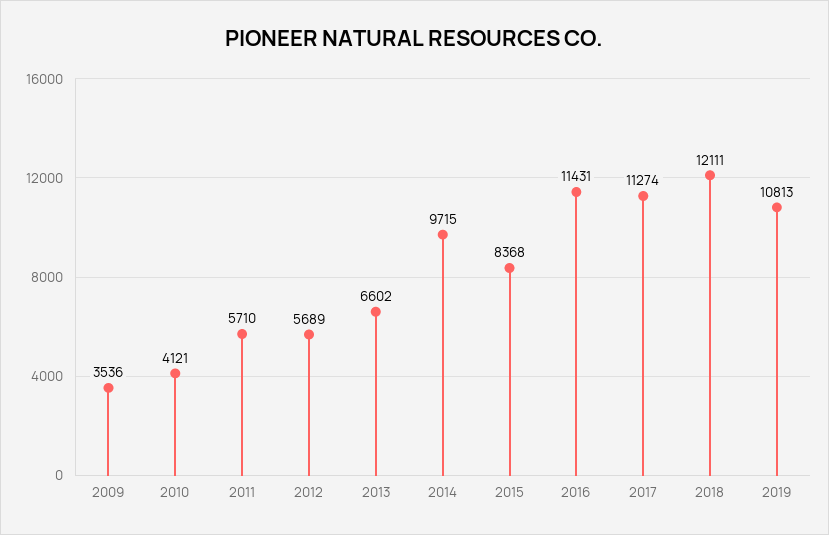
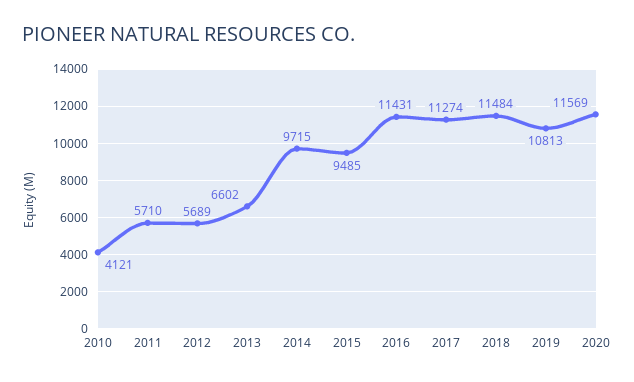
2009: 3536 -> none
2015: 8368 -> 9485
2018: 12111 -> 11484
2020: none -> 11569

